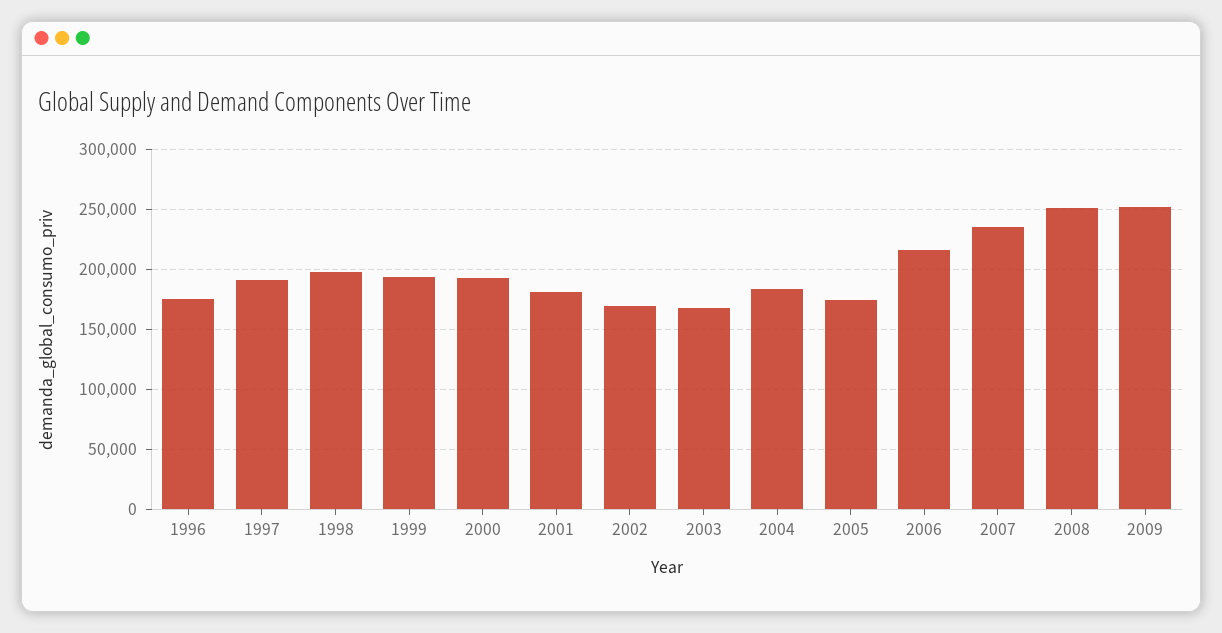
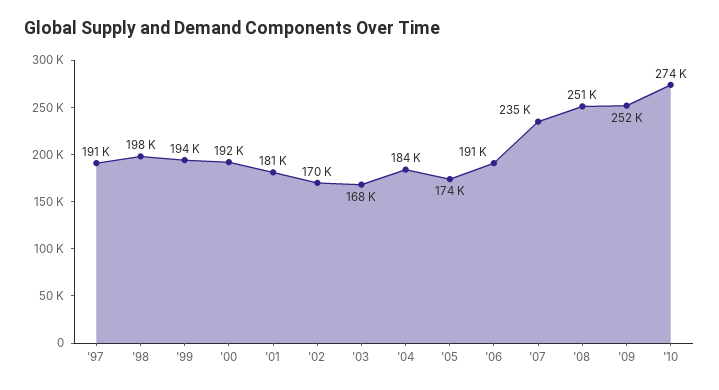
1996: 175000 -> none
2006: 215000 -> 191000
'10: none -> 274000

